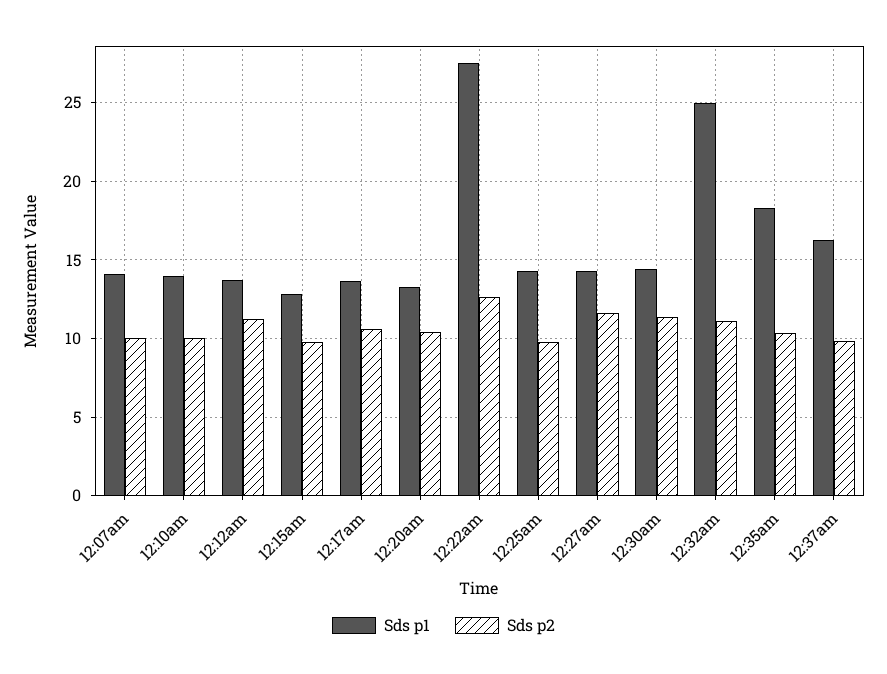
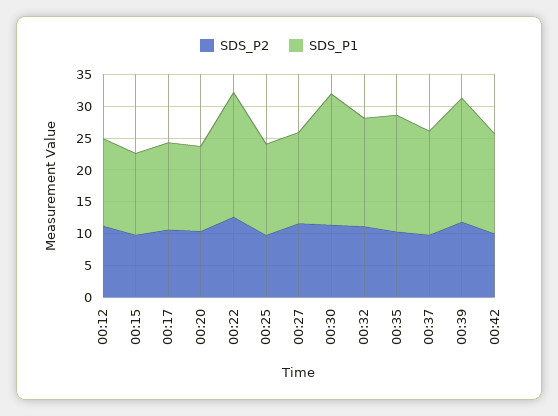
Sds p1, 12:07am: 14 -> none
Sds p2, 12:07am: 10 -> none
Sds p1, 12:10am: 14 -> none
Sds p2, 12:10am: 10 -> none
Sds p1, 12:22am: 27.5 -> 20
Sds p1, 12:30am: 14.5 -> 20
Sds p1, 12:32am: 25 -> 17.5
Sds p2, 00:39: none -> 12.5
Sds p1, 00:39: none -> 20
Sds p2, 00:42: none -> 10
Sds p1, 00:42: none -> 15

